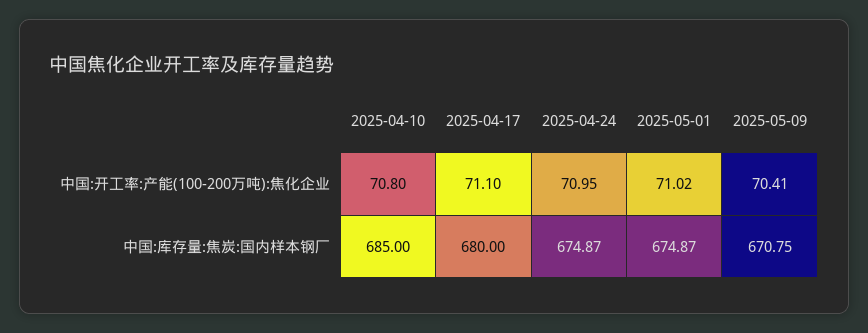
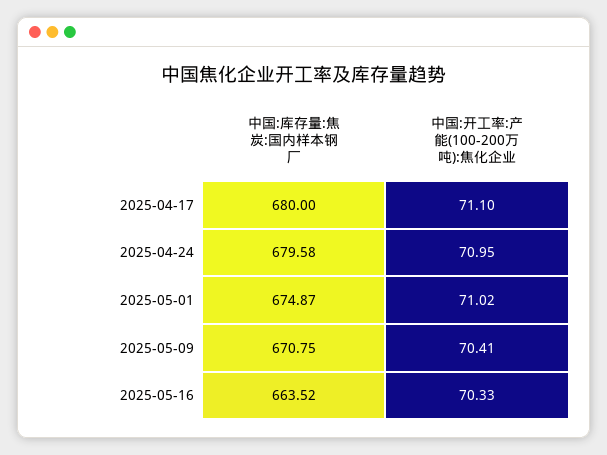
2025-04-10, 中国:开工率:产能(100-200万吨):焦化企业: 70.8 -> none
2025-04-10, 中国:库存量:焦炭:国内样本钢厂: 685 -> none
2025-04-24, 中国:库存量:焦炭:国内样本钢厂: 674.87 -> 679.58
2025-05-16, 中国:库存量:焦炭:国内样本钢厂: none -> 663.52
2025-05-16, 中国:开工率:产能(100-200万吨):焦化企业: none -> 70.33

